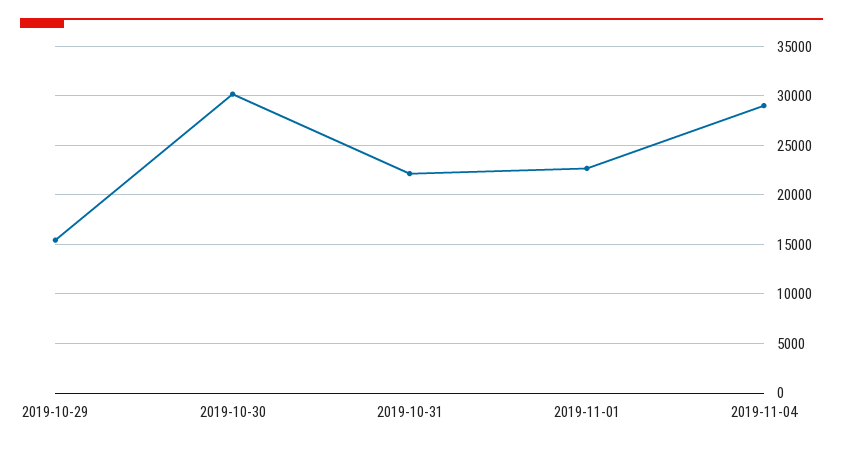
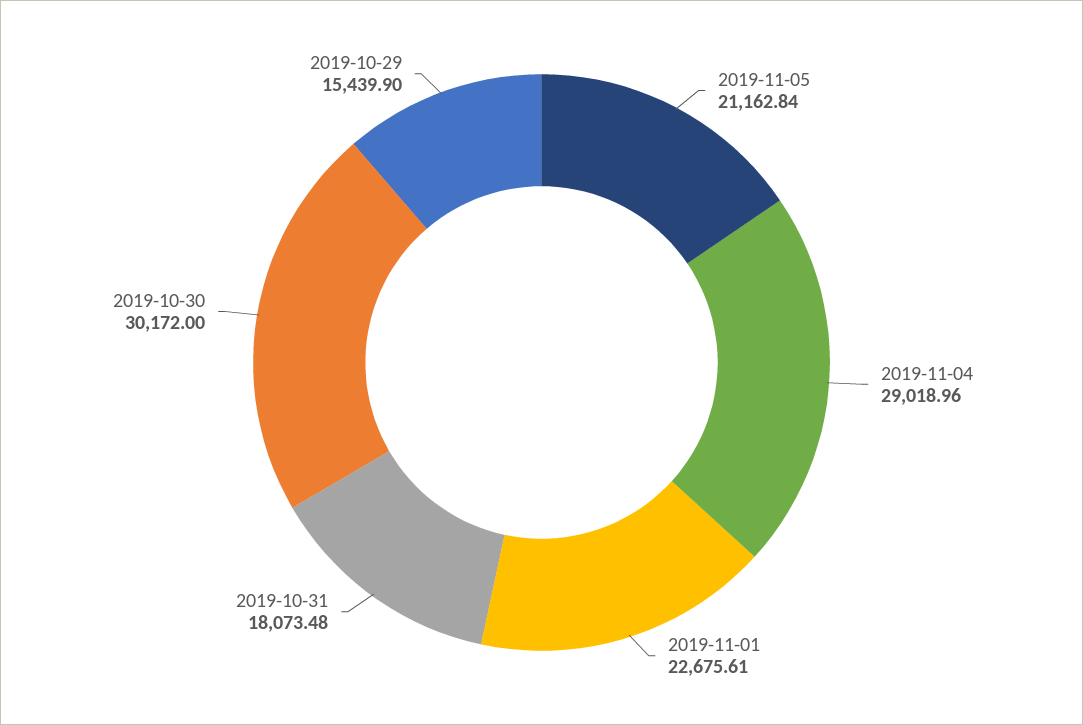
2019-10-31: 22000 -> 18073.48
2019-11-05: none -> 21162.84

